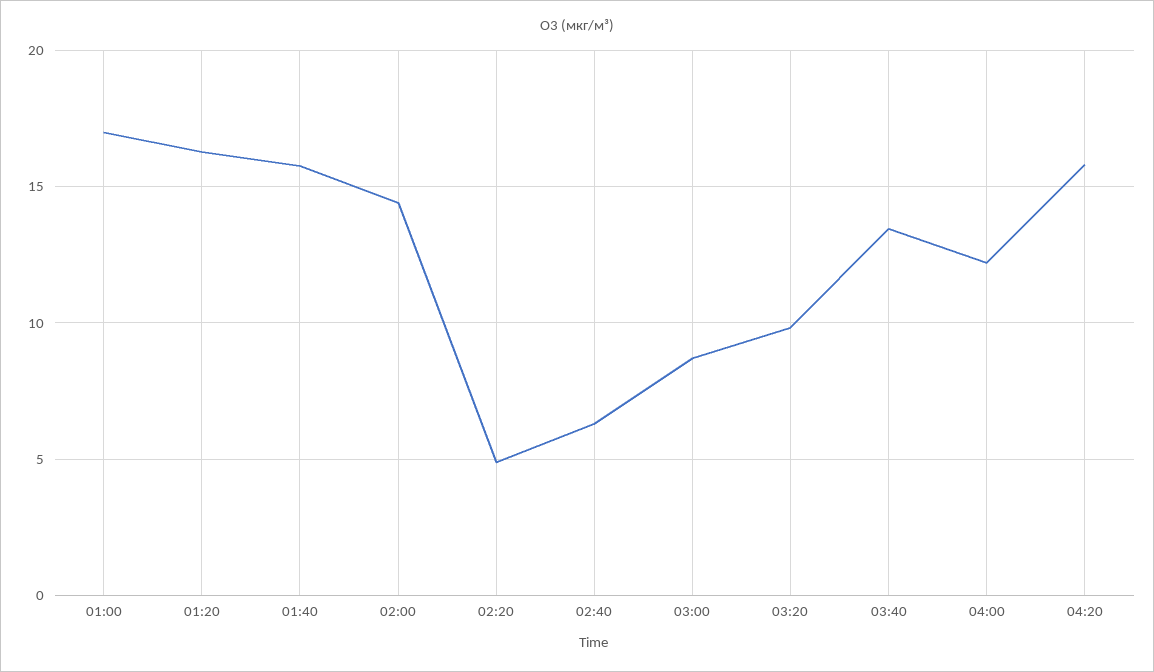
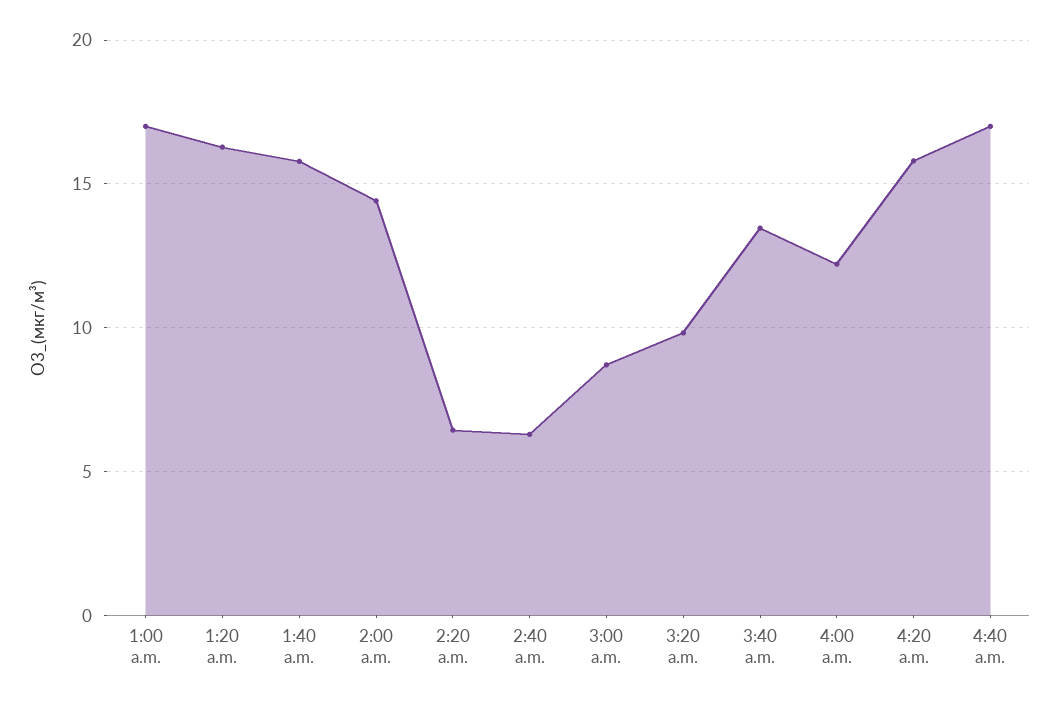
02:20: 5 -> 6.5
4:40 a.m.: none -> 17

